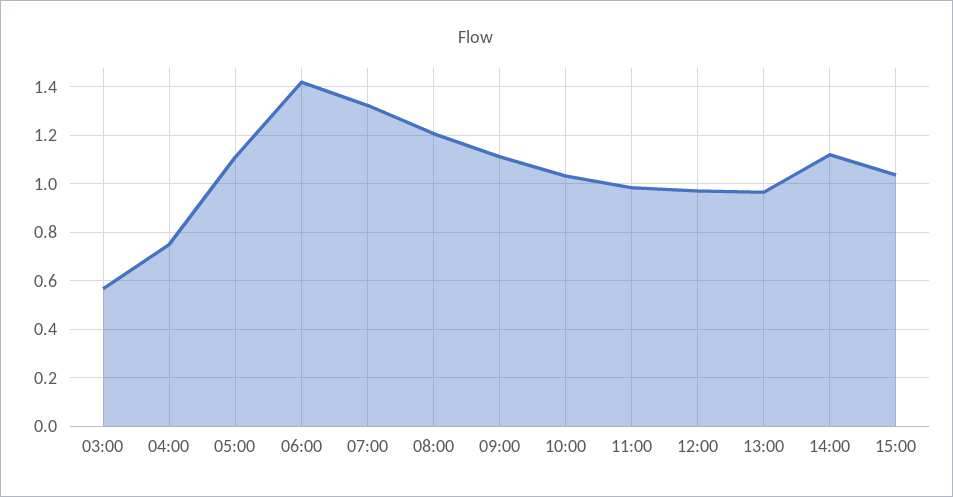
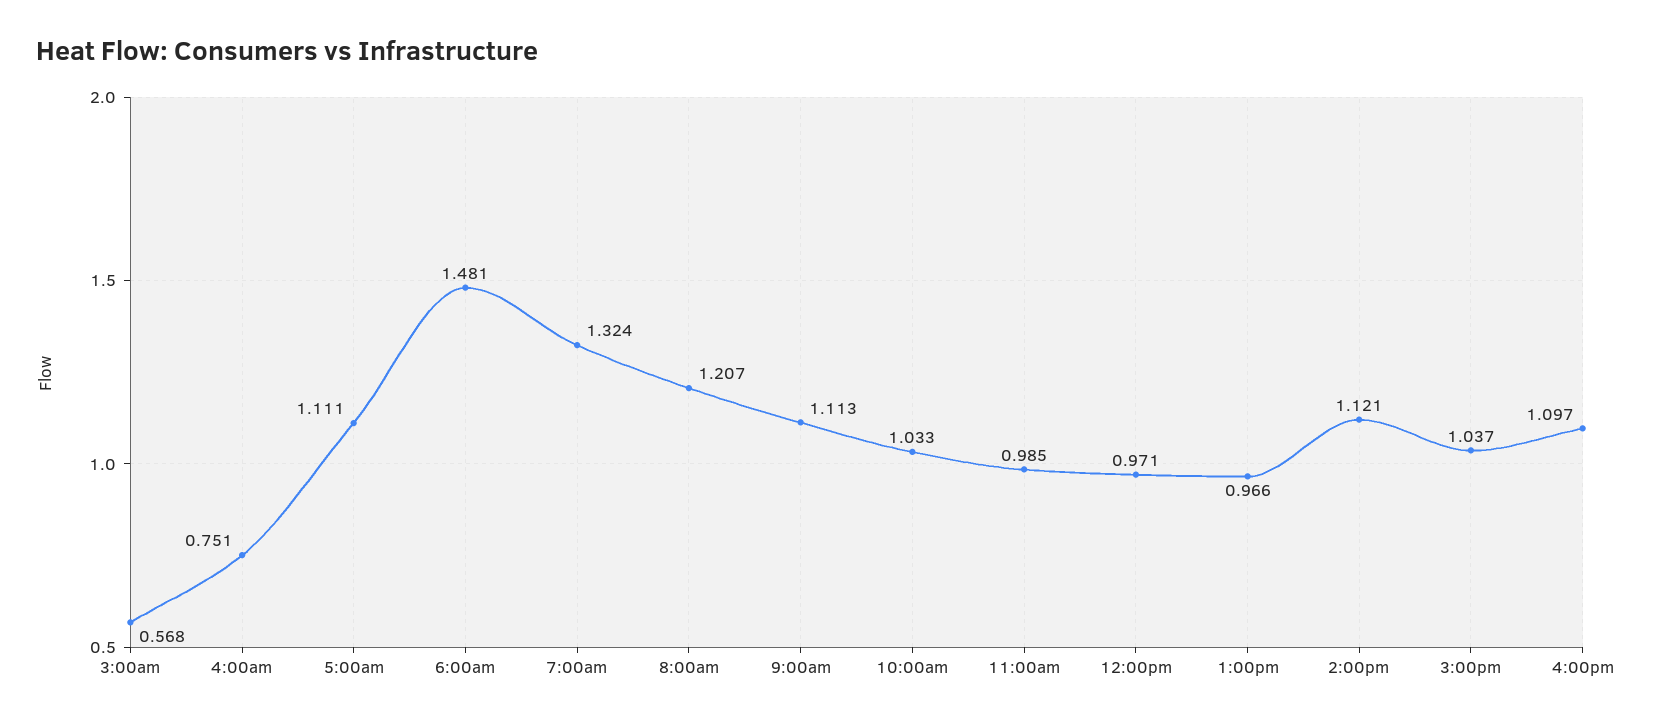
06:00: 1.425 -> 1.481
4:00pm: none -> 1.097

